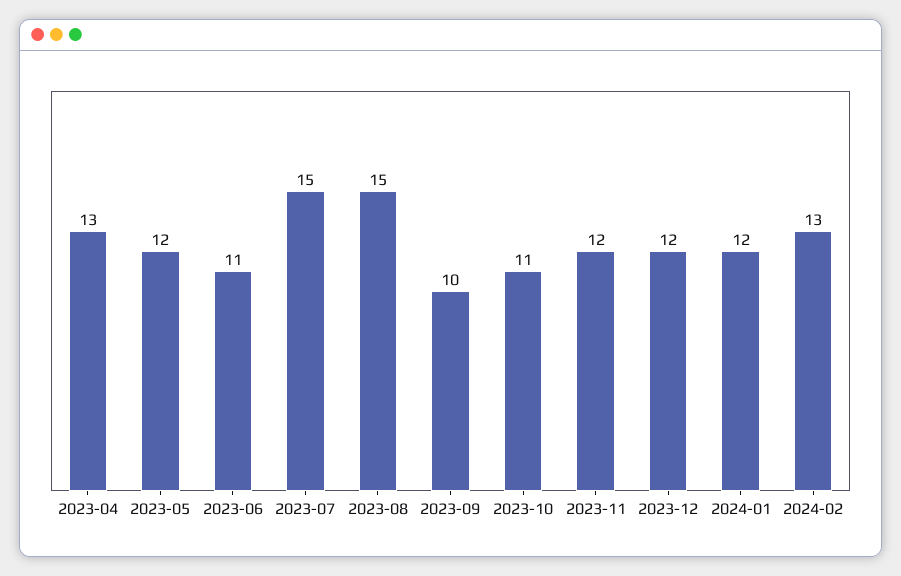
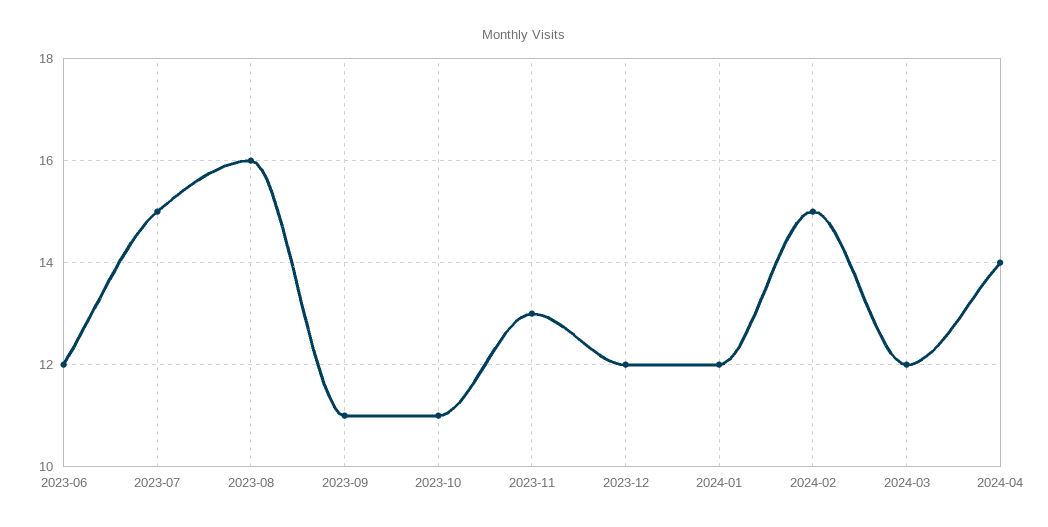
2023-04: 13 -> none
2023-05: 12 -> none
2023-06: 11 -> 12
2023-08: 15 -> 16
2023-09: 10 -> 11
2023-11: 12 -> 13
2024-02: 13 -> 15
2024-03: none -> 12
2024-04: none -> 14

